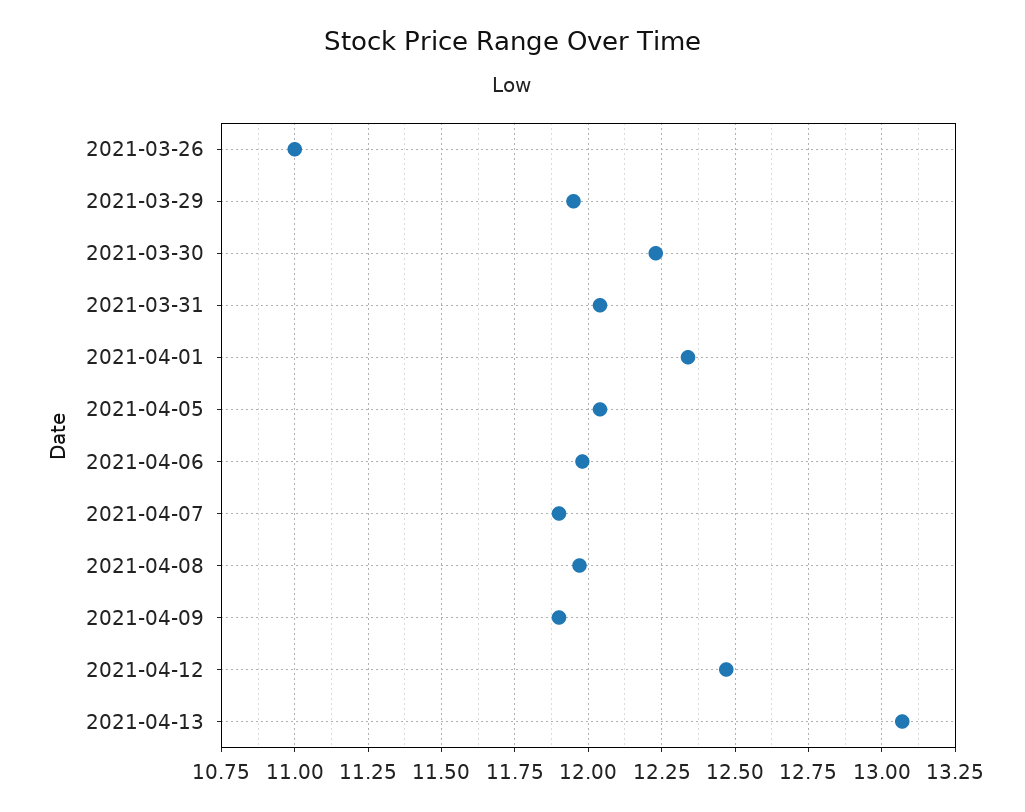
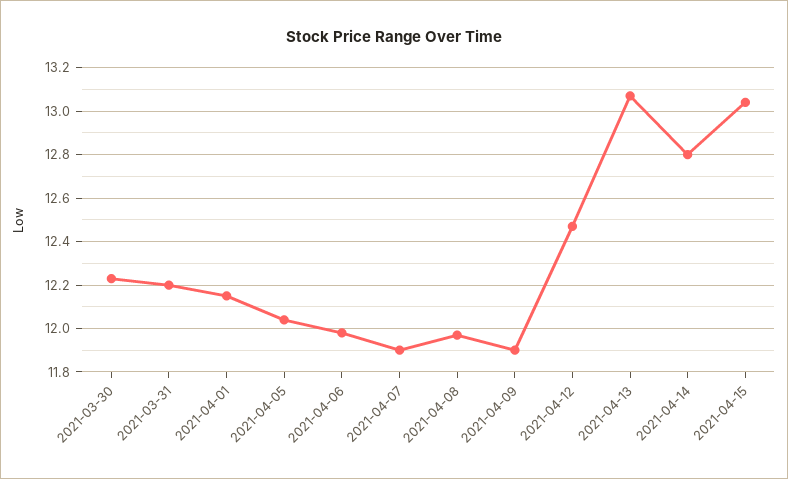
2021-03-26: 11 -> none
2021-03-29: 11.95 -> none
2021-03-31: 12.05 -> 12.2
2021-04-01: 12.35 -> 12.15
2021-04-14: none -> 12.8
2021-04-15: none -> 13.05

